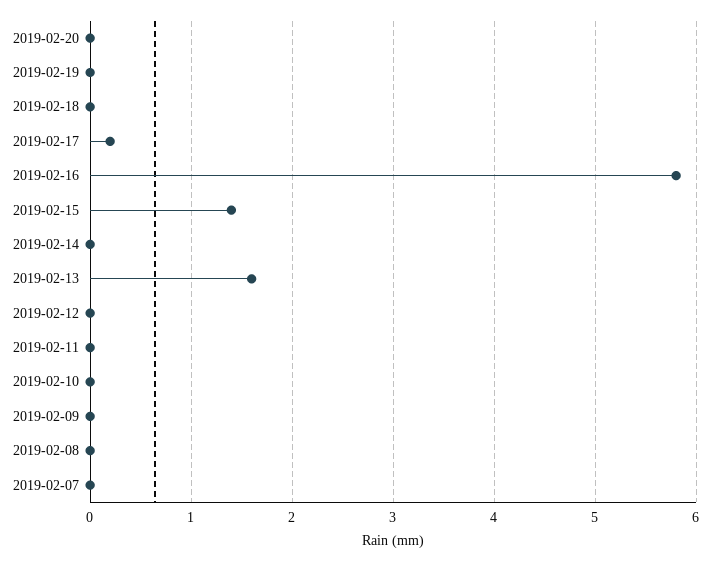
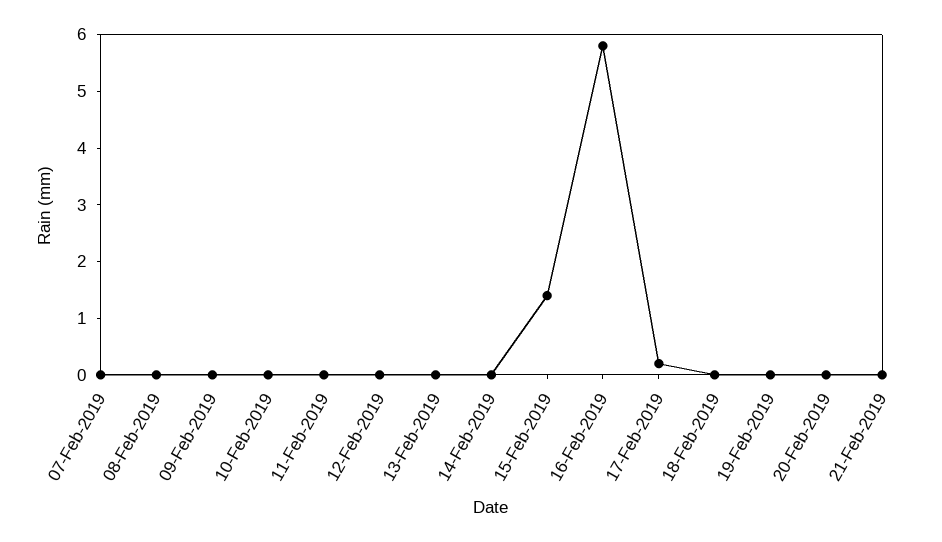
2019-02-13: 1.6 -> 0
21-Feb-2019: none -> 0

